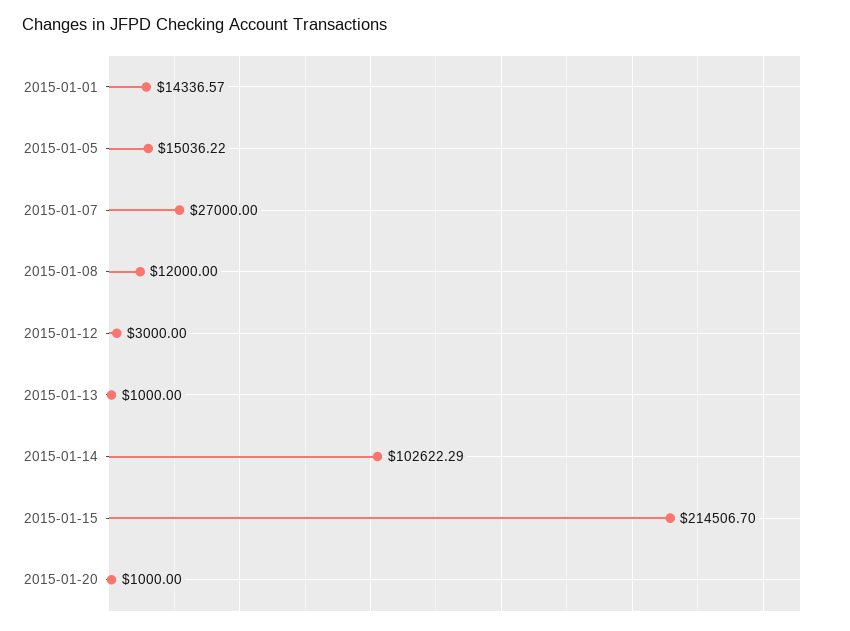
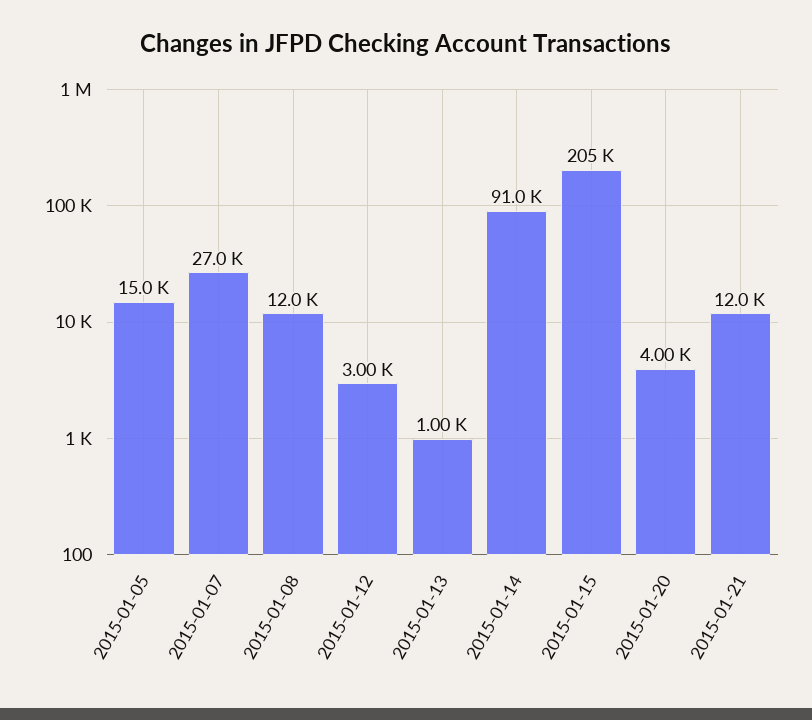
2015-01-01: 14336.57 -> none
2015-01-14: 102622.29 -> 91000
2015-01-15: 214506.7 -> 205000
2015-01-20: 1000 -> 4000
2015-01-21: none -> 12000

